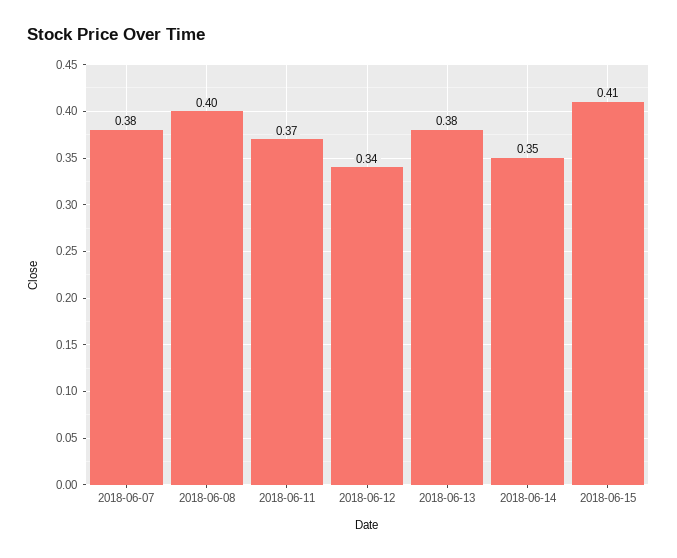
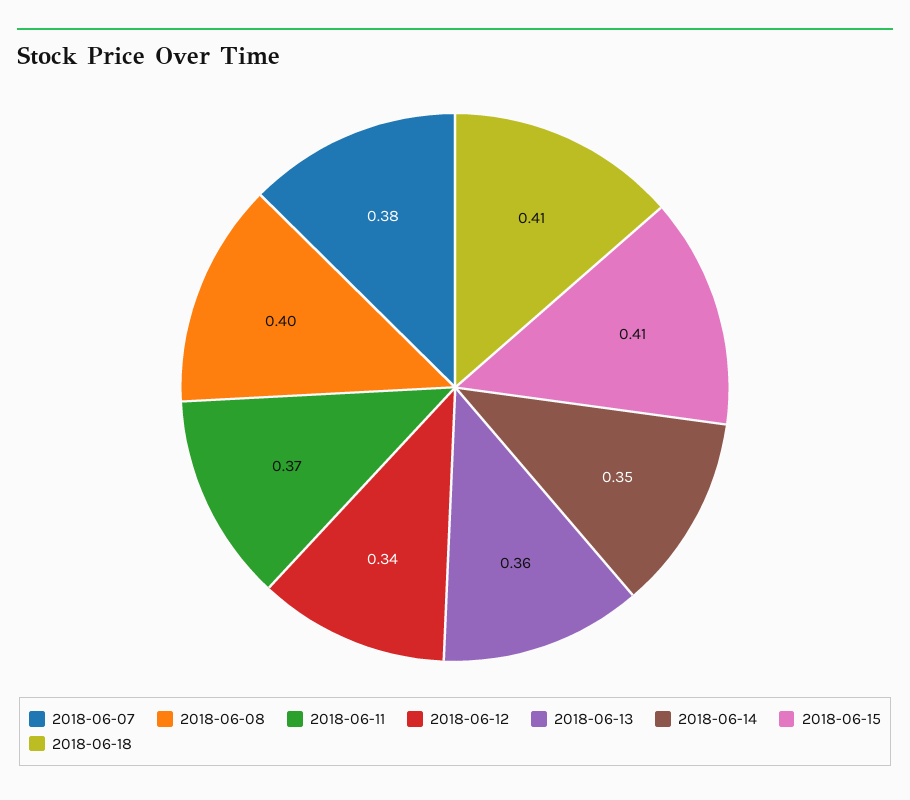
2018-06-13: 0.38 -> 0.36
2018-06-18: none -> 0.41

